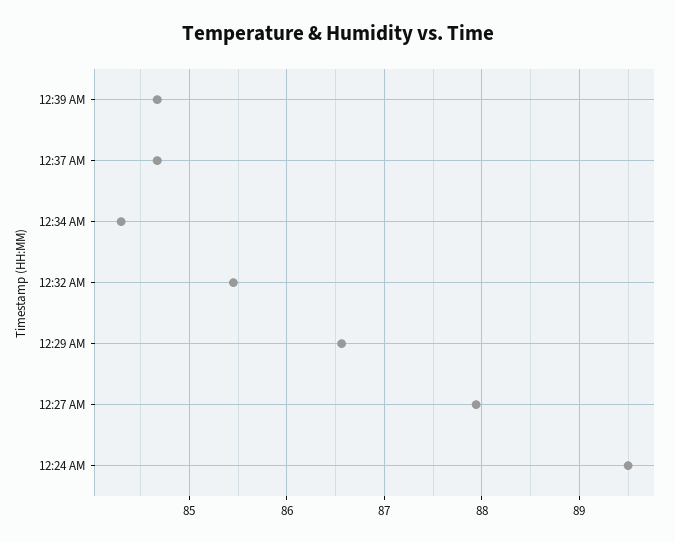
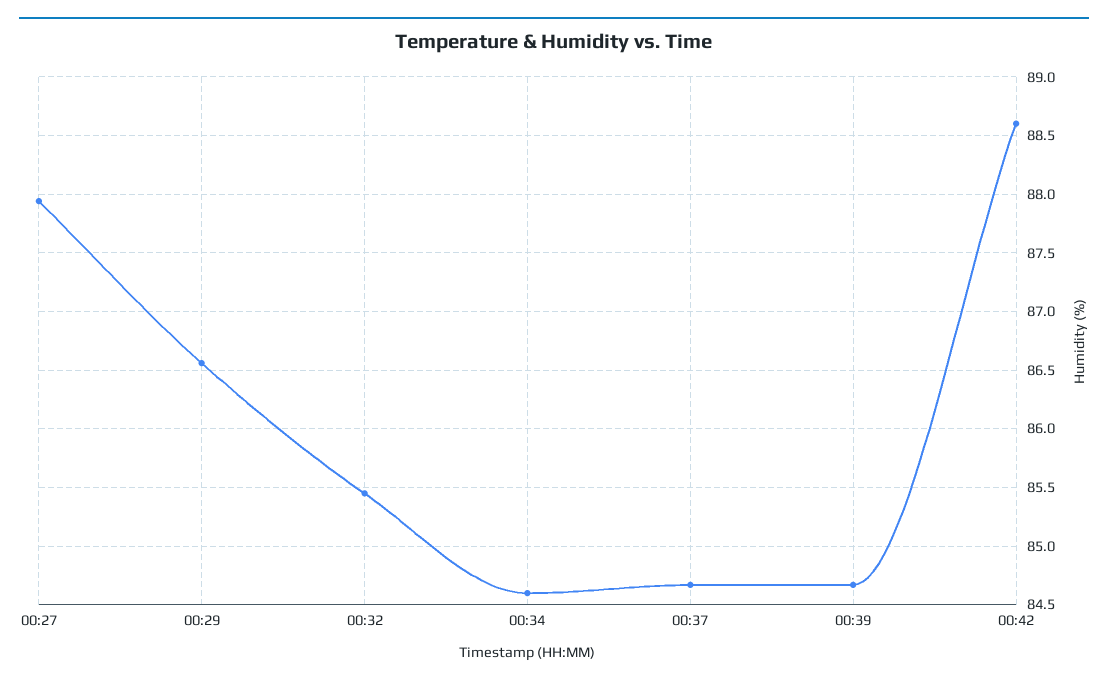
12:34 AM: 84.3 -> 84.6
12:24 AM: 89.5 -> none
00:42: none -> 88.6

